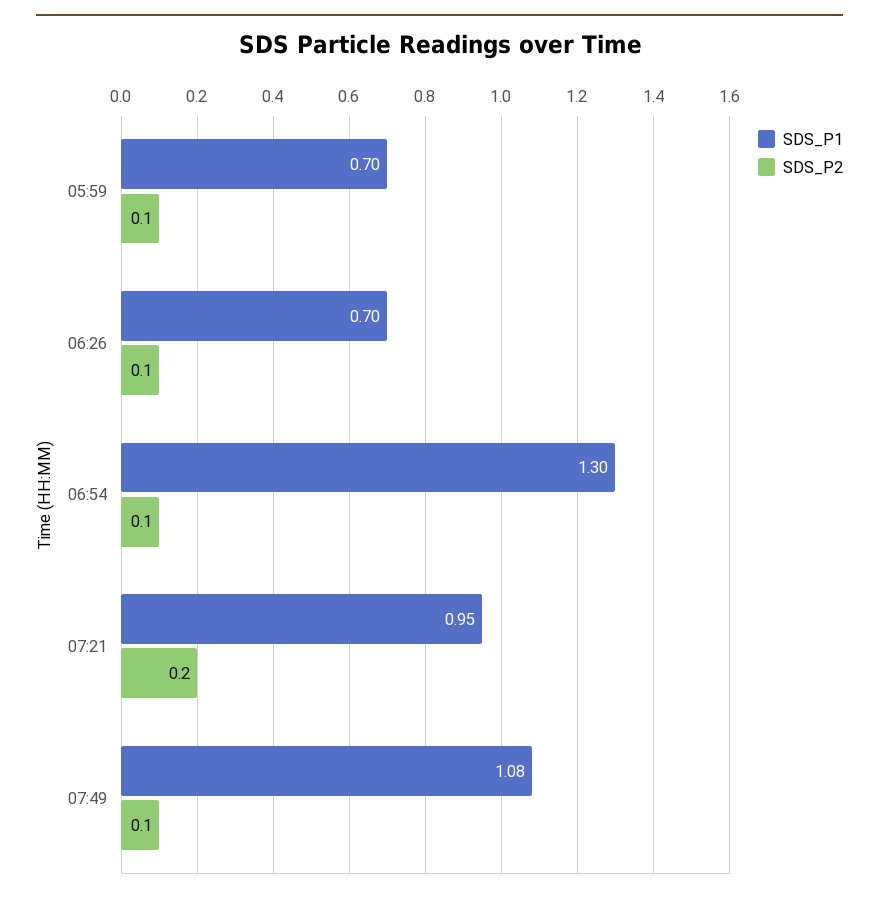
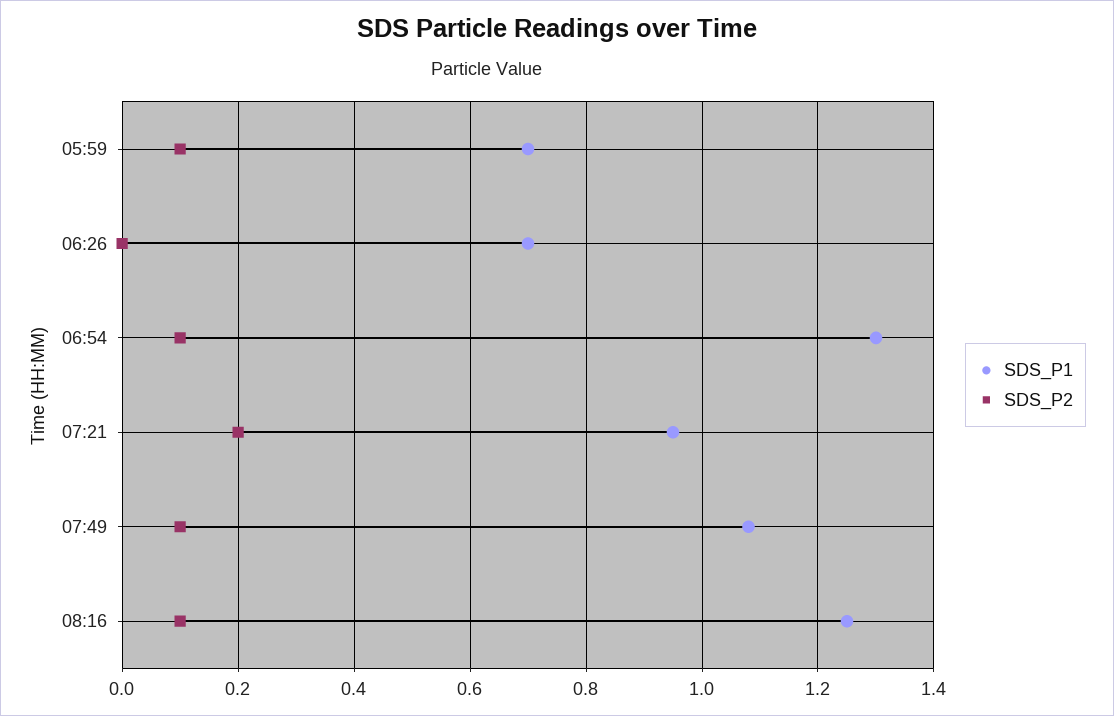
SDS_P2, 06:26: 0.1 -> 0
SDS_P1, 08:16: none -> 1.25
SDS_P2, 08:16: none -> 0.1

